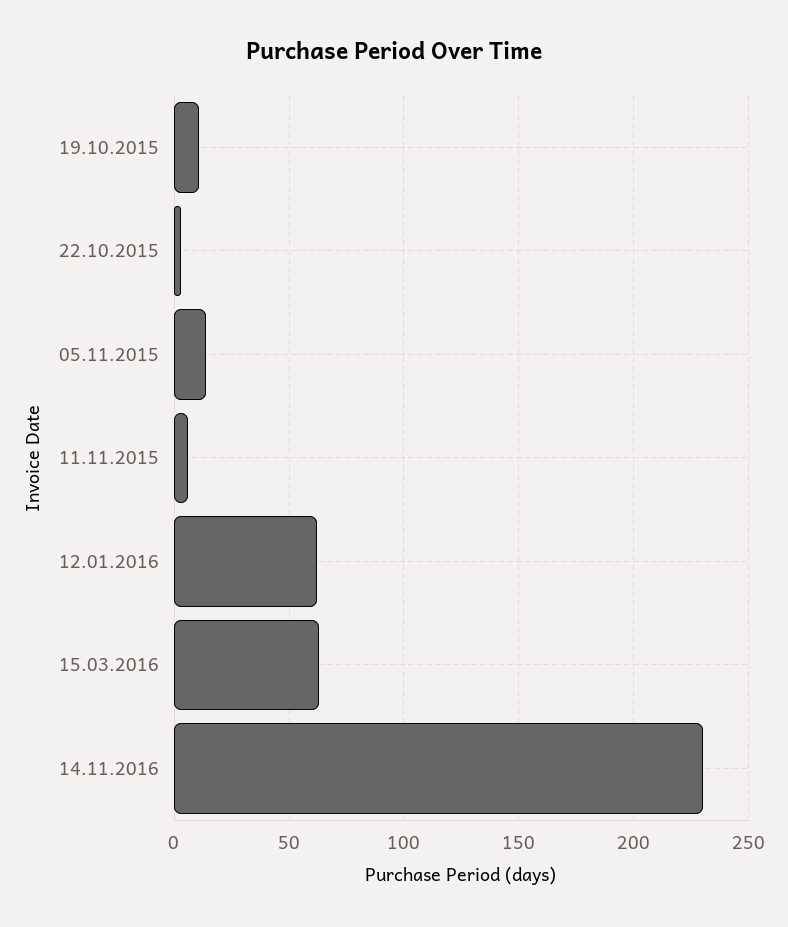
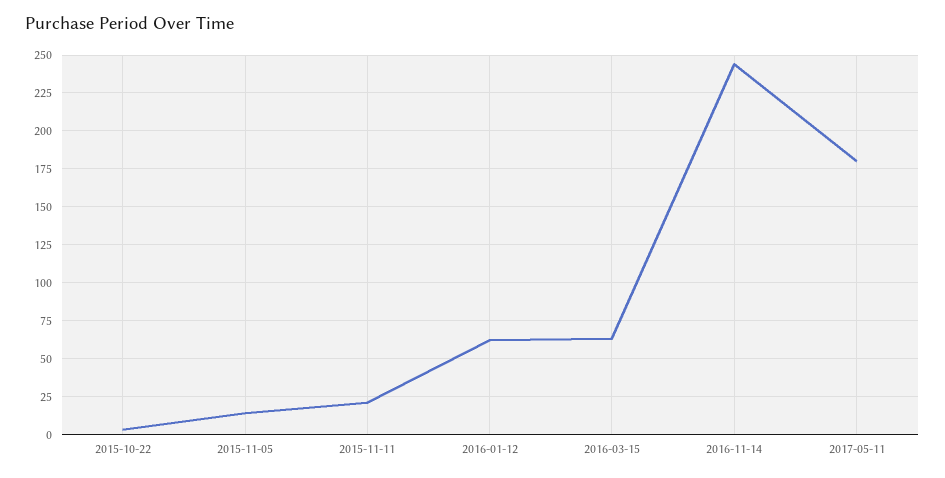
19.10.2015: 10 -> none
11.11.2015: 5 -> 20
14.11.2016: 230 -> 245
2017-05-11: none -> 180

